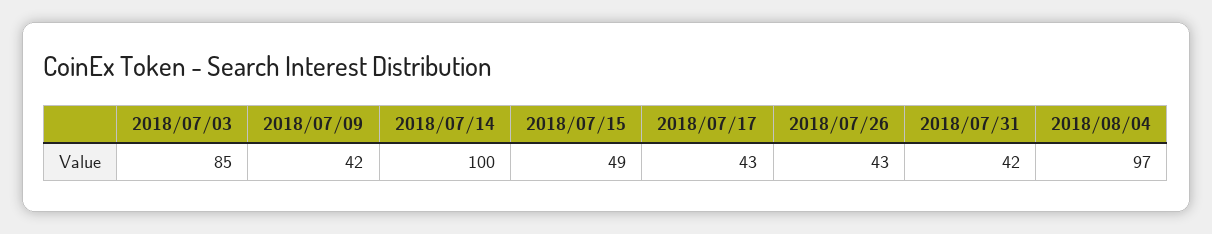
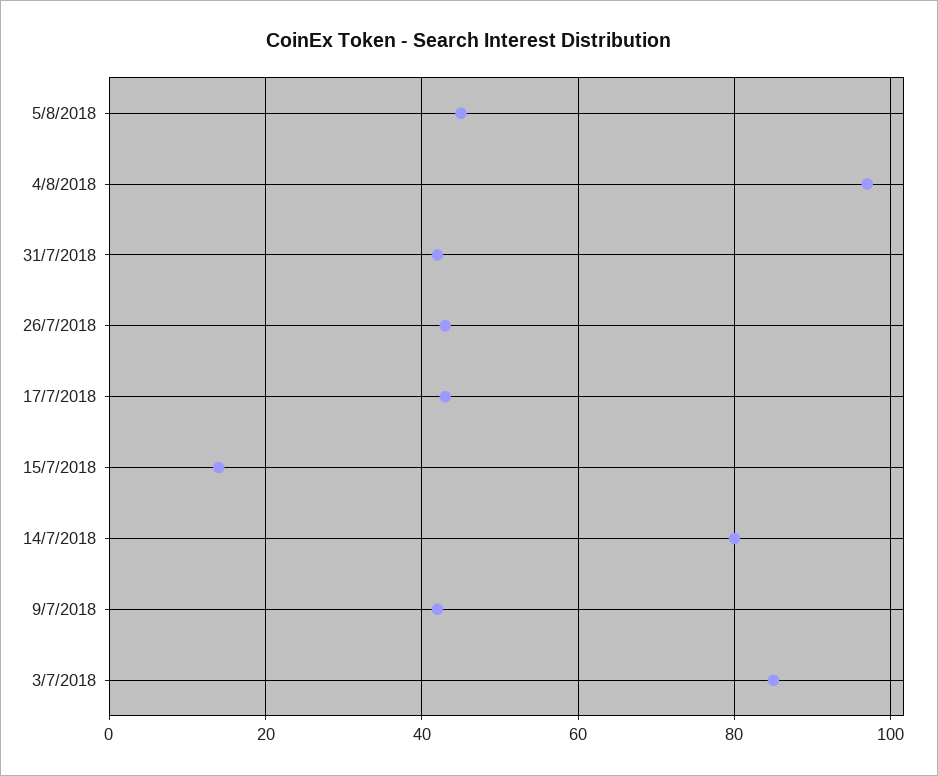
2018/07/14: 100 -> 80
2018/07/15: 49 -> 15
5/8/2018: none -> 45

